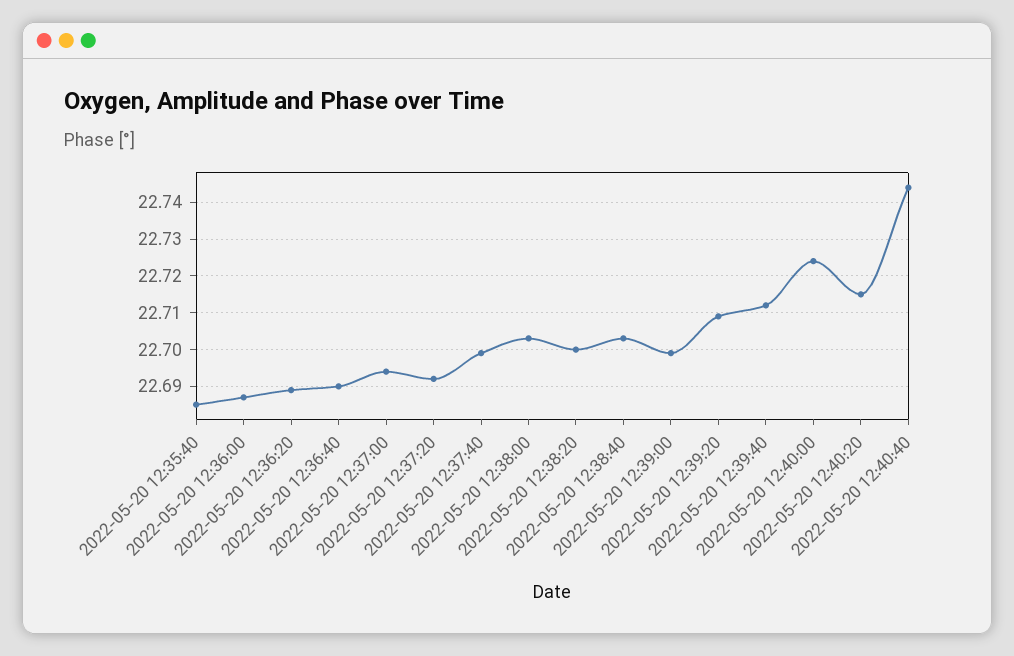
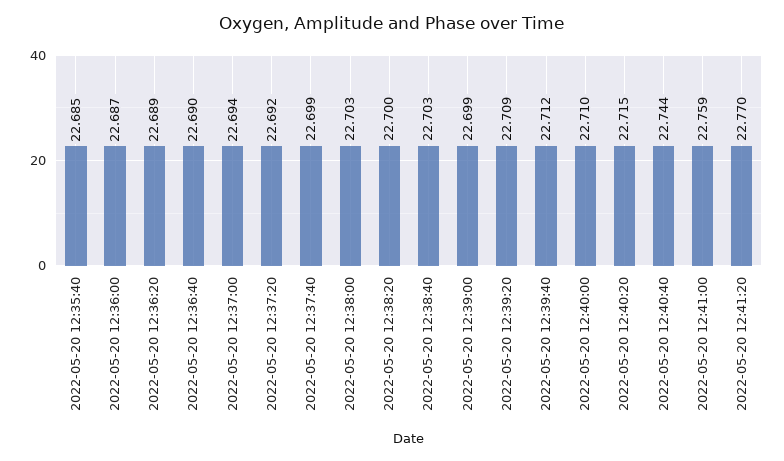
2022-05-20 12:40:00: 22.725 -> 22.71
2022-05-20 12:41:00: none -> 22.759
2022-05-20 12:41:20: none -> 22.77

